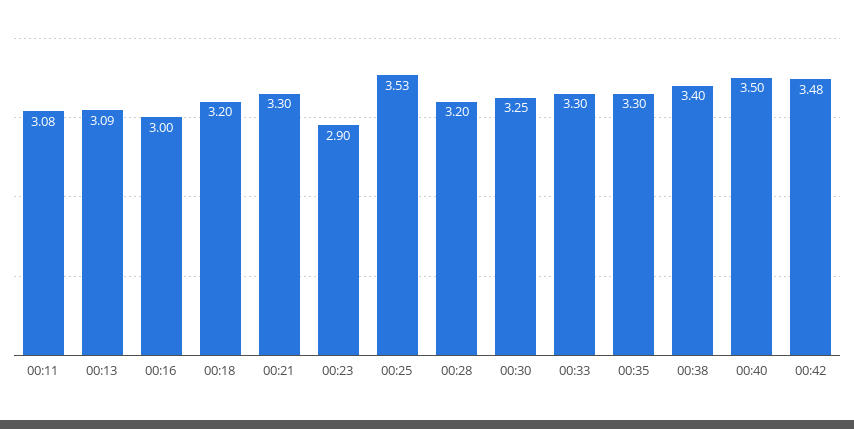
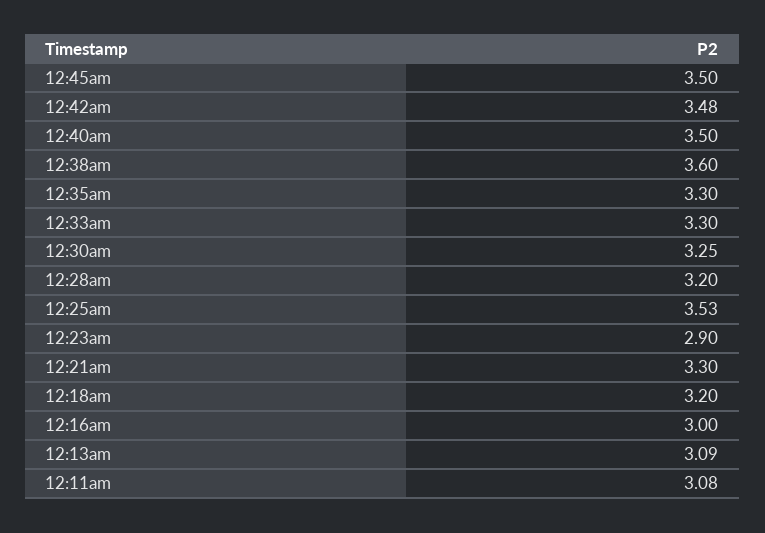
00:38: 3.4 -> 3.6
12:45am: none -> 3.5

